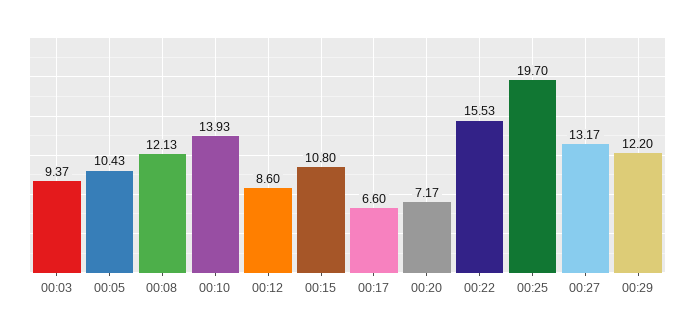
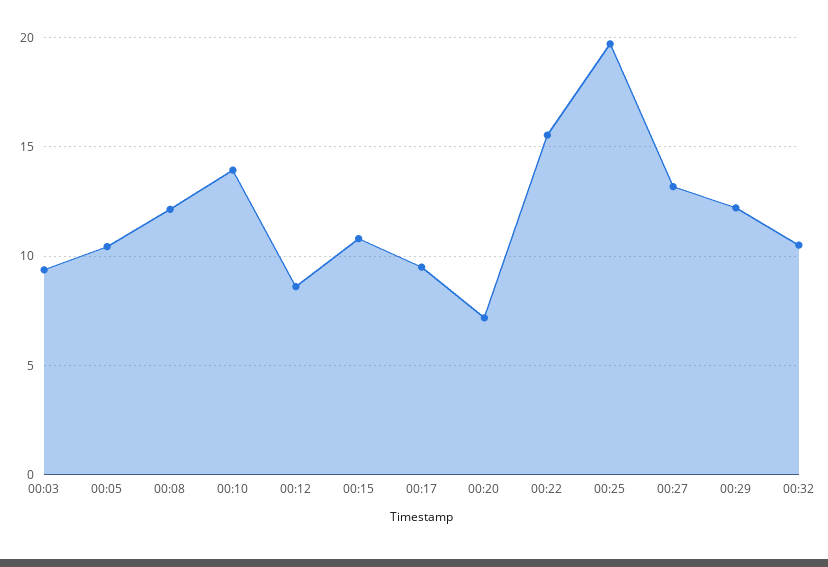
00:17: 6.6 -> 9.5
00:32: none -> 10.5

